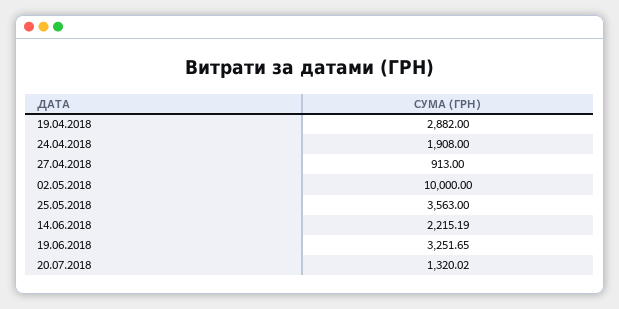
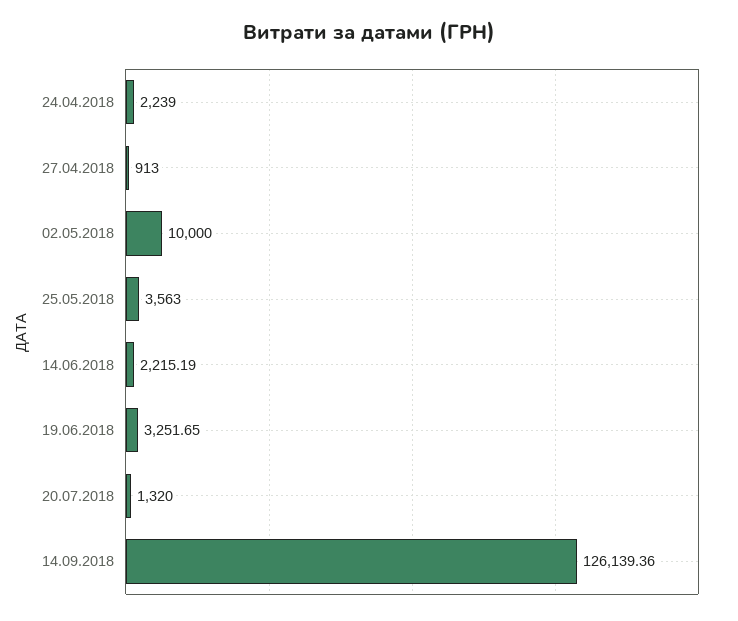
19.04.2018: 2882 -> none
24.04.2018: 1908 -> 2239
20.07.2018: 1320.02 -> 1320
14.09.2018: none -> 126139.36

